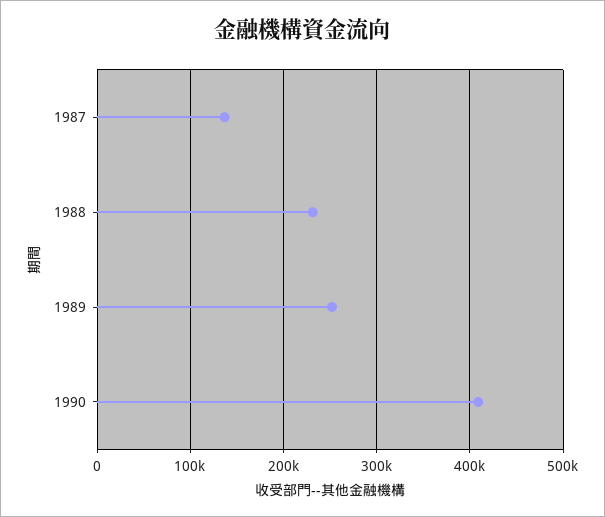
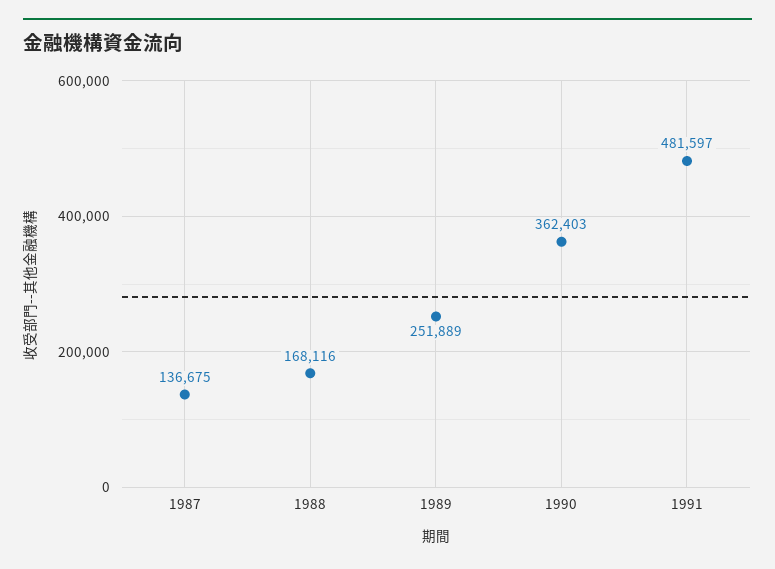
1988: 230000 -> 168116
1990: 410000 -> 362403
1991: none -> 481597

